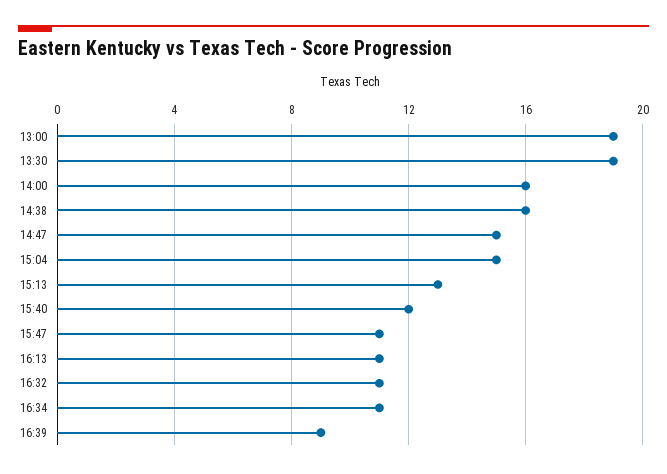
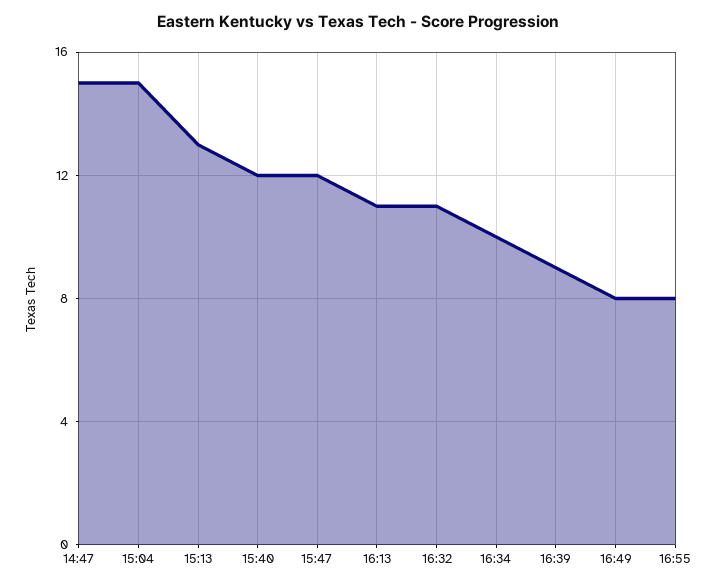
13:00: 19 -> none
13:30: 19 -> none
14:00: 16 -> none
14:38: 16 -> none
15:47: 11 -> 12
16:34: 11 -> 10
16:49: none -> 8
16:55: none -> 8

